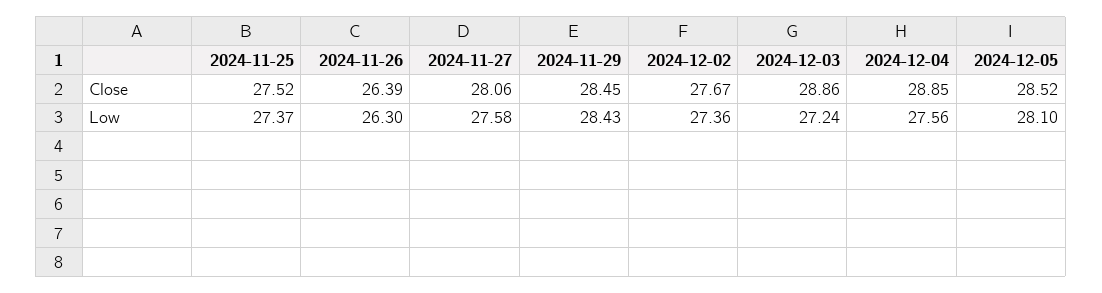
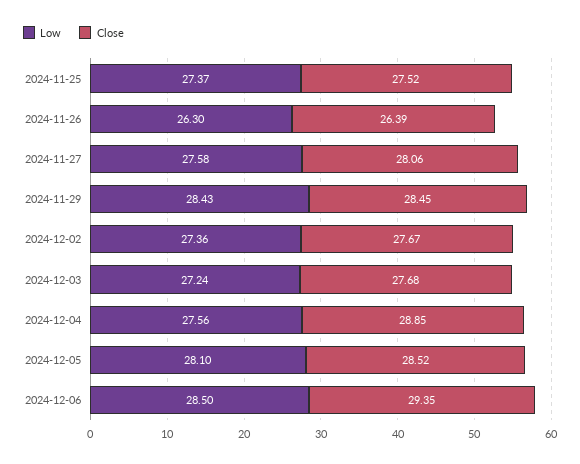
Close, 2024-12-03: 28.86 -> 27.68
Low, 2024-12-06: none -> 28.5
Close, 2024-12-06: none -> 29.35

